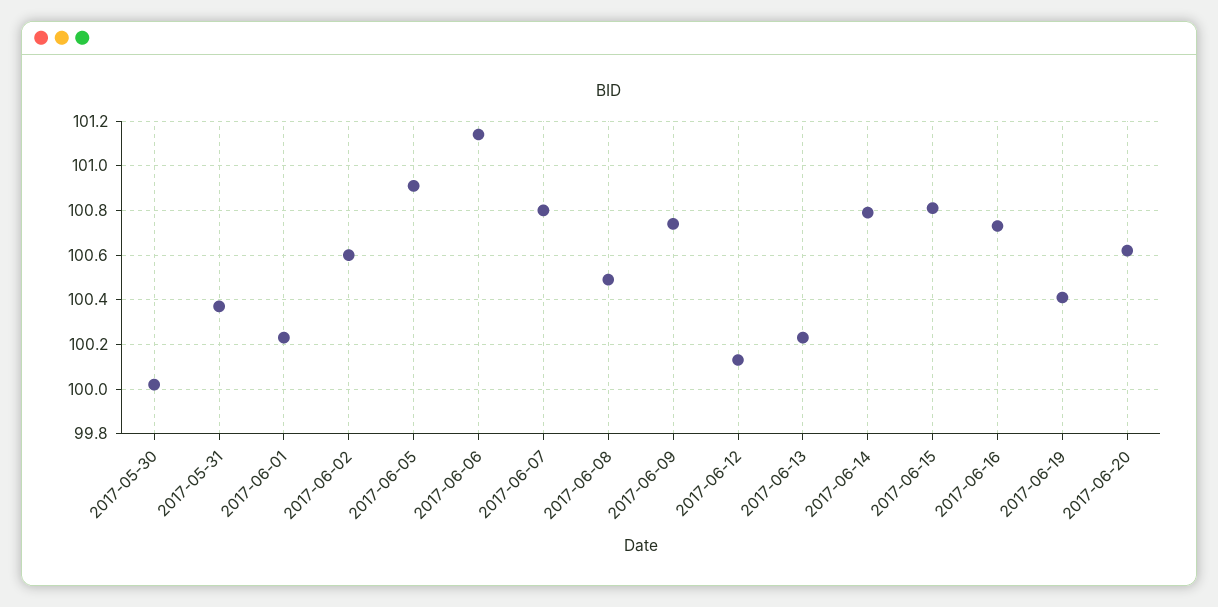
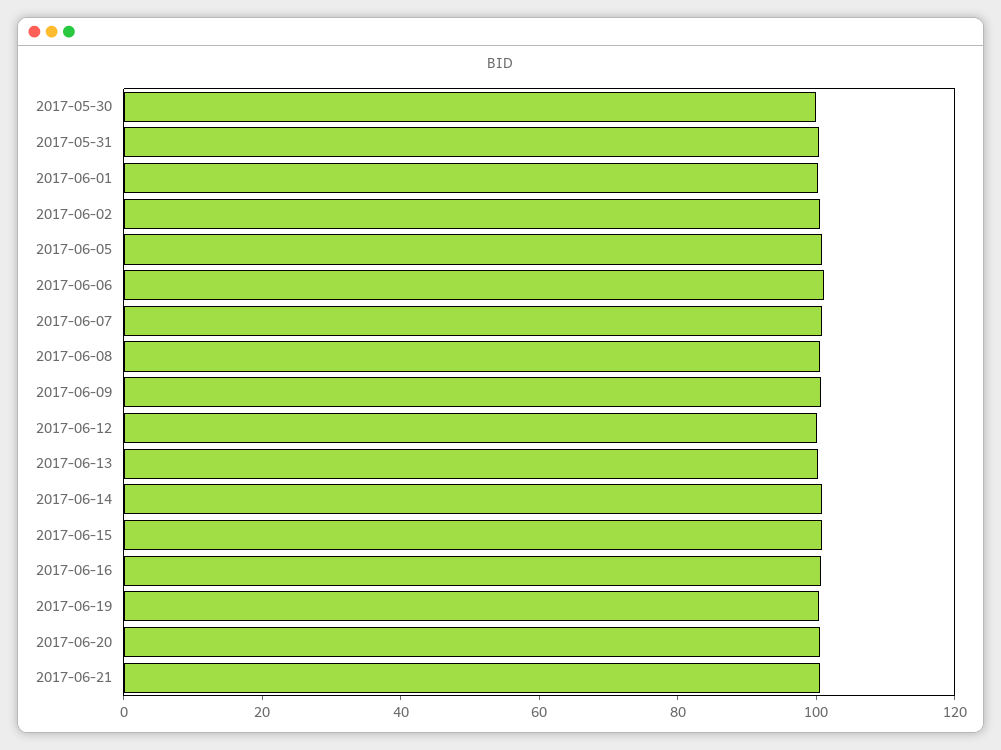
2017-06-21: none -> 100

